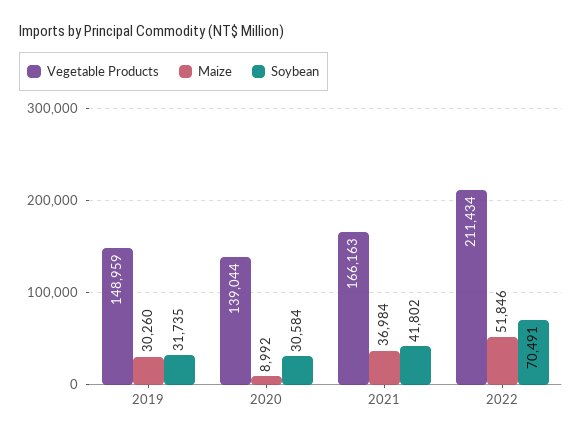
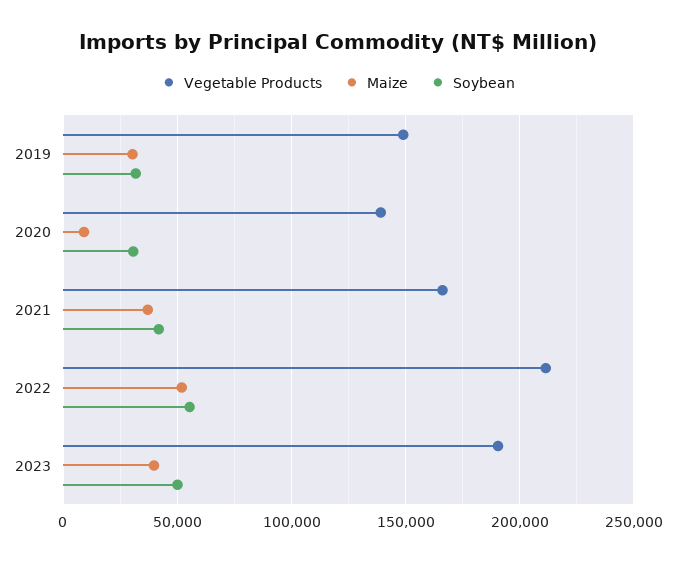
Soybean, 2022: 70491 -> 55000
Vegetable Products, 2023: none -> 190000
Maize, 2023: none -> 40000
Soybean, 2023: none -> 50000

